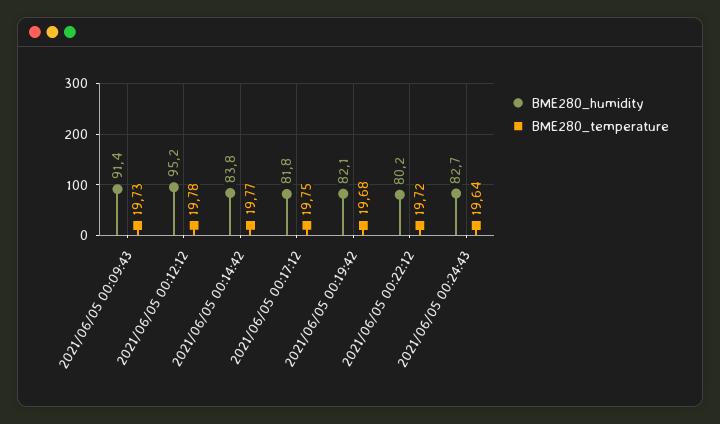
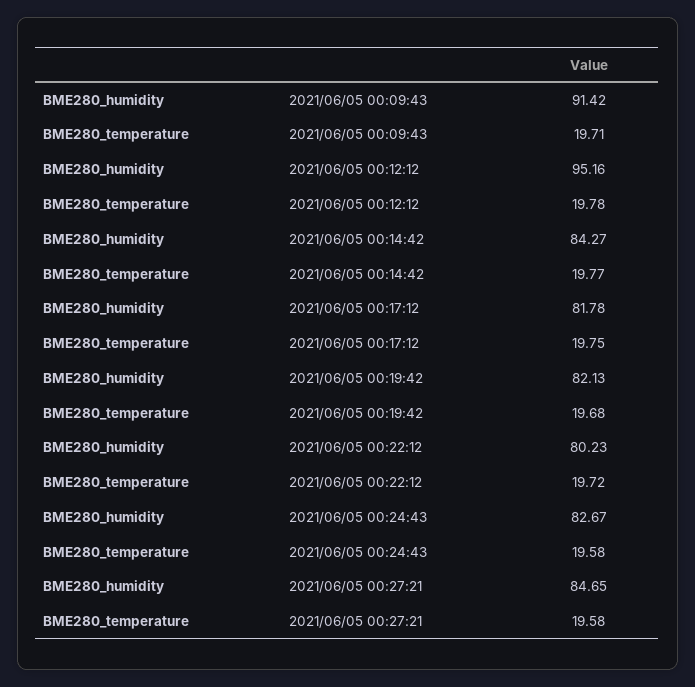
BME280_temperature, 2021/06/05 00:09:43: 19.73 -> 19.71
BME280_humidity, 2021/06/05 00:14:42: 83.8 -> 84.27
BME280_temperature, 2021/06/05 00:24:43: 19.64 -> 19.58
BME280_humidity, 2021/06/05 00:27:21: none -> 84.65
BME280_temperature, 2021/06/05 00:27:21: none -> 19.58

